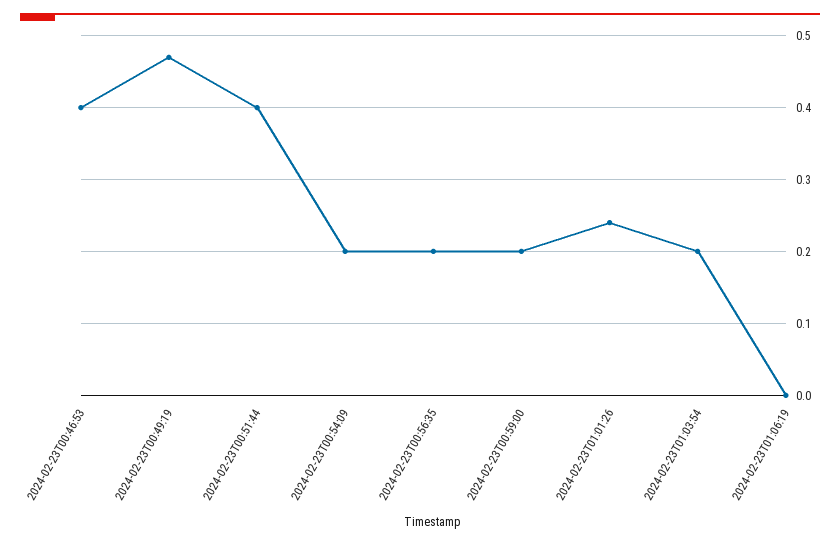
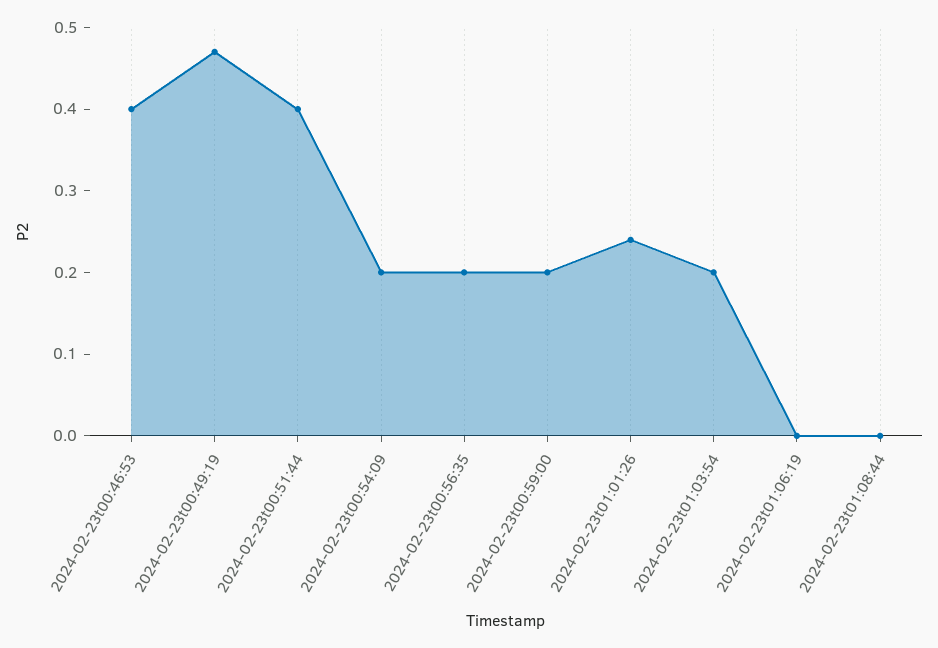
2024-02-23t01:08:44: none -> 0

